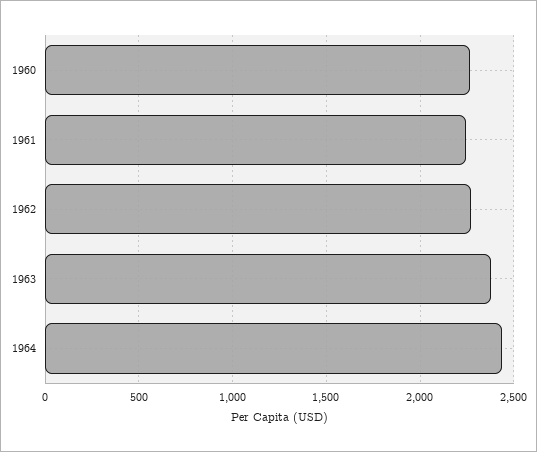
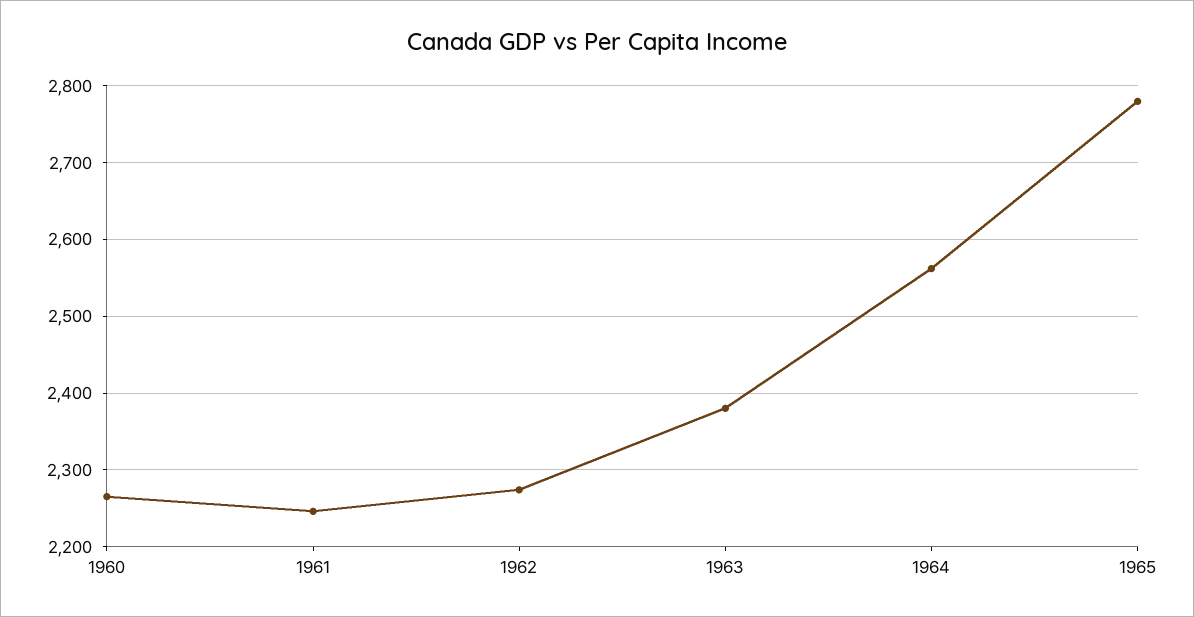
1964: 2450 -> 2560
1965: none -> 2780

